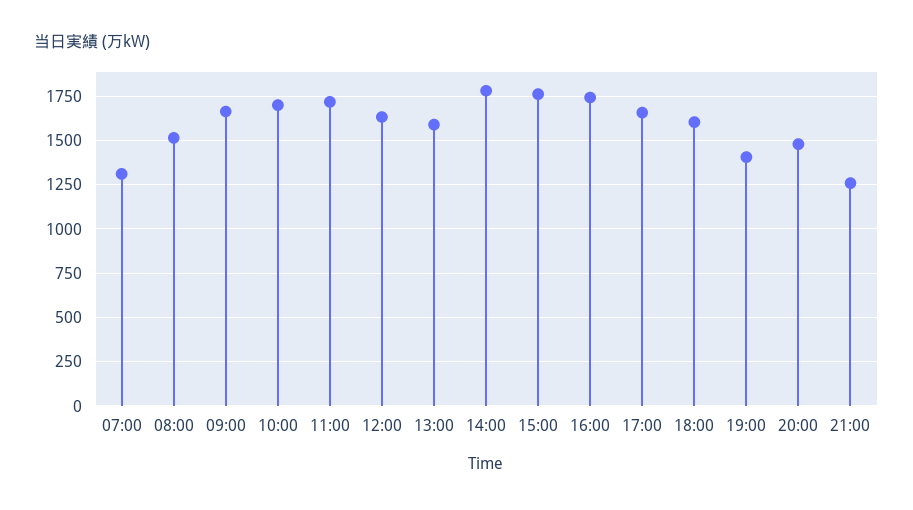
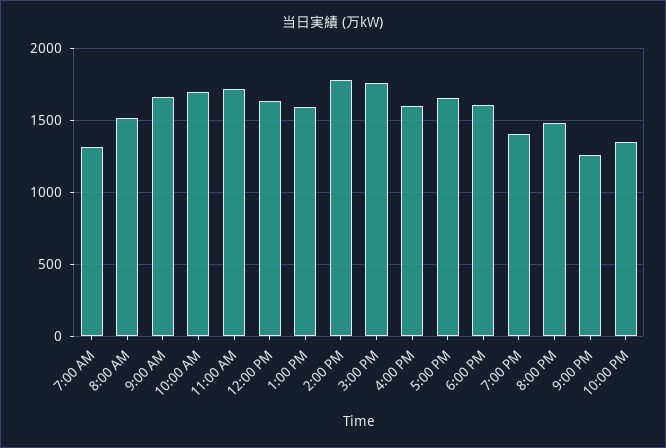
16:00: 1750 -> 1600
10:00 PM: none -> 1350

